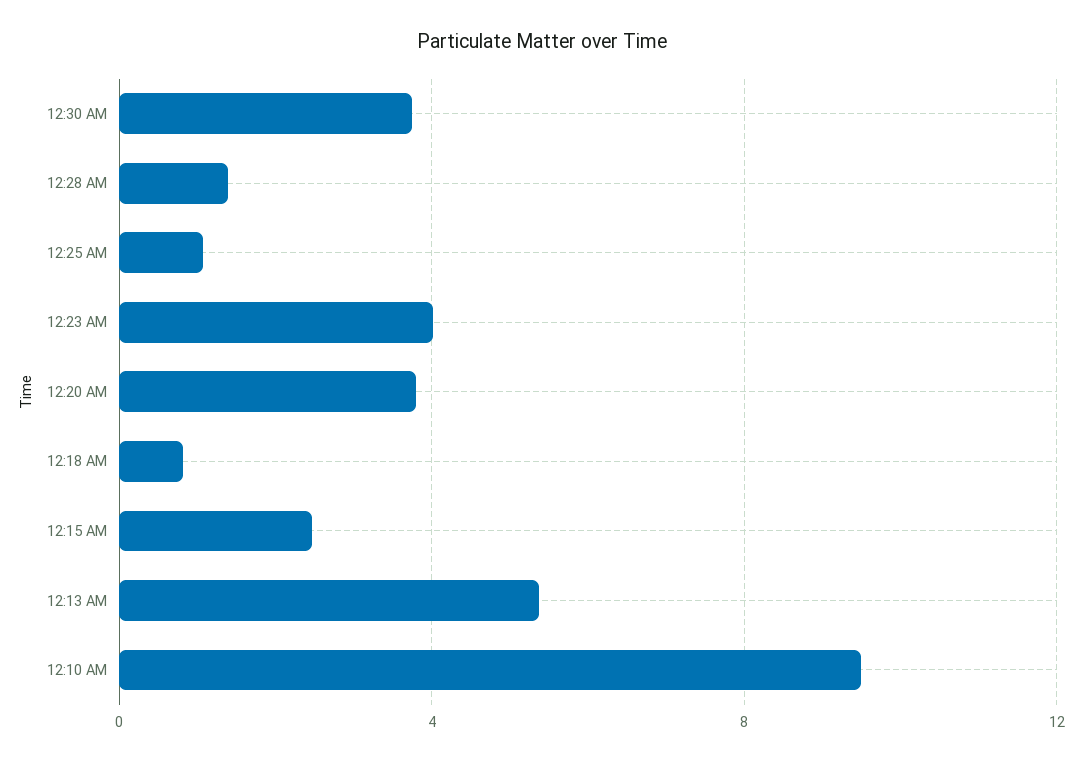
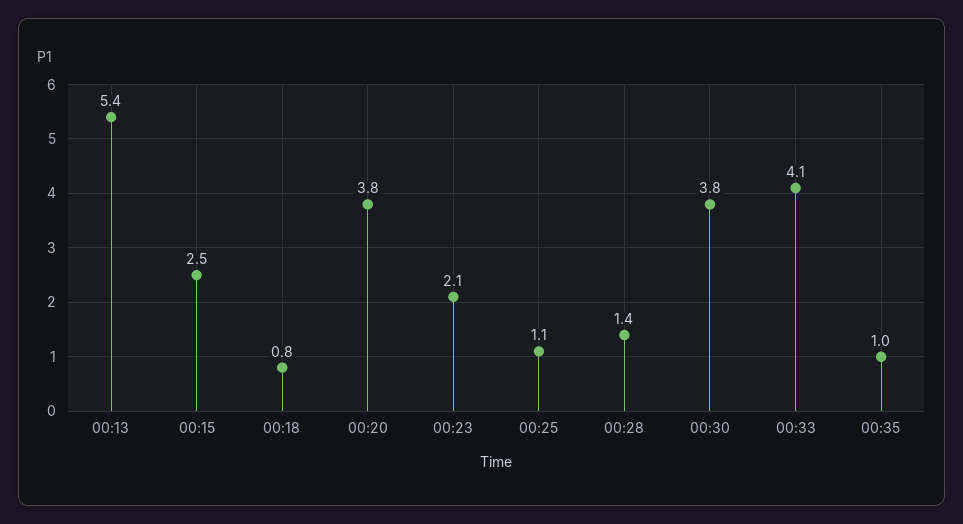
12:23 AM: 4 -> 2.1
12:10 AM: 9.5 -> none
00:33: none -> 4.1
00:35: none -> 1

